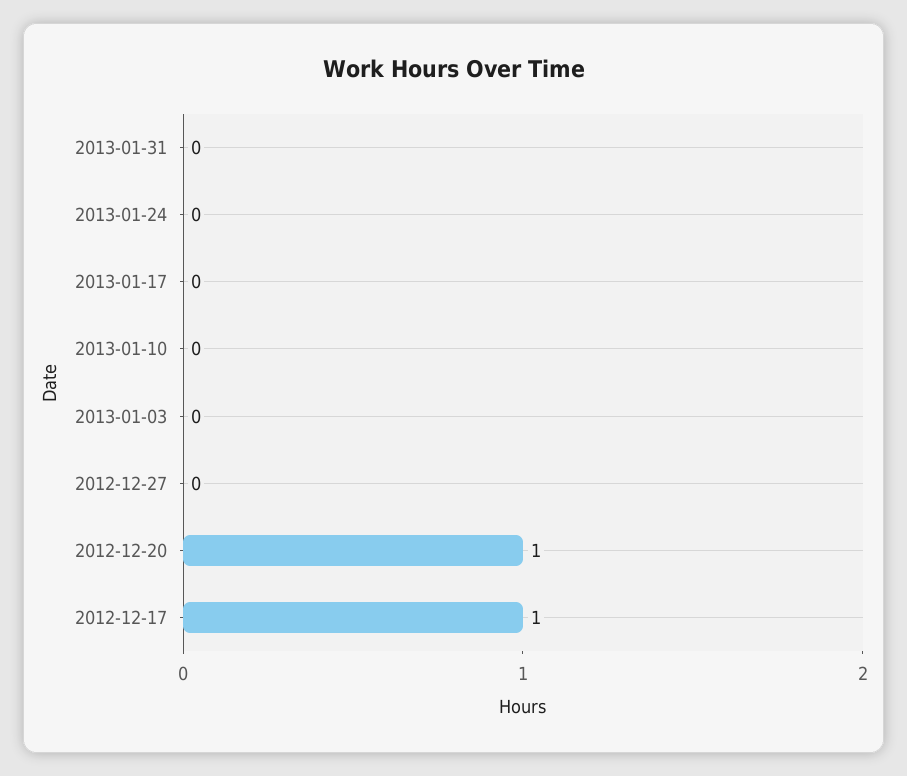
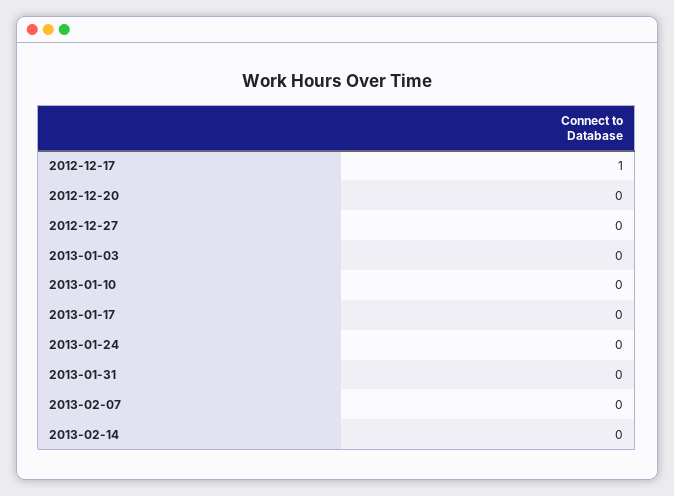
2012-12-20: 1 -> 0
2013-02-07: none -> 0
2013-02-14: none -> 0

